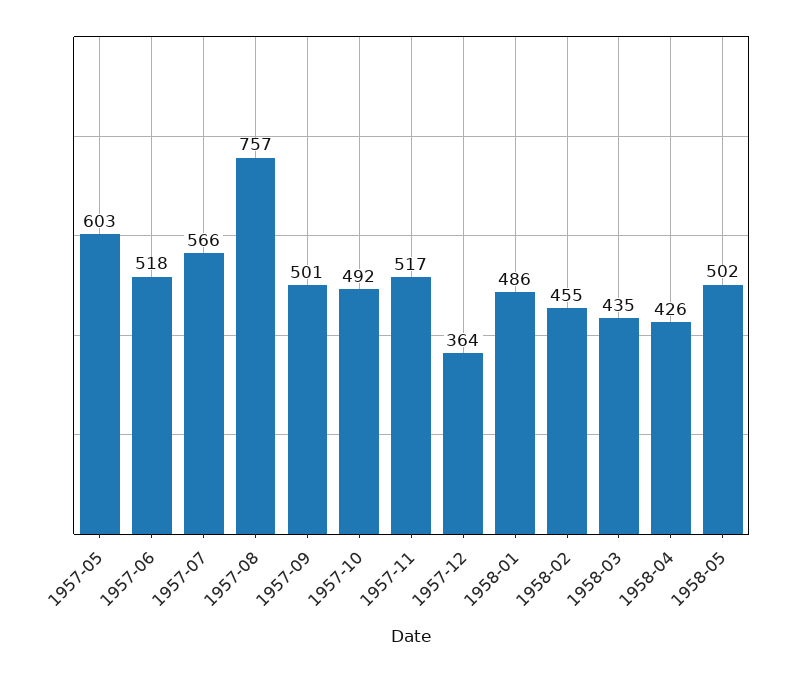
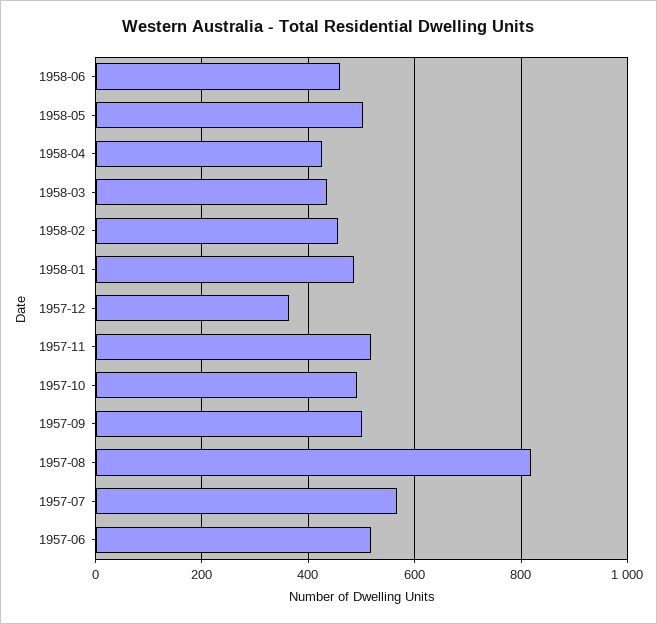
1957-05: 603 -> none
1957-08: 757 -> 820
1958-06: none -> 460

